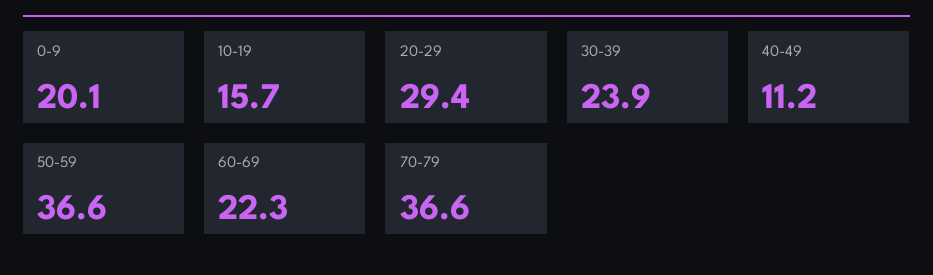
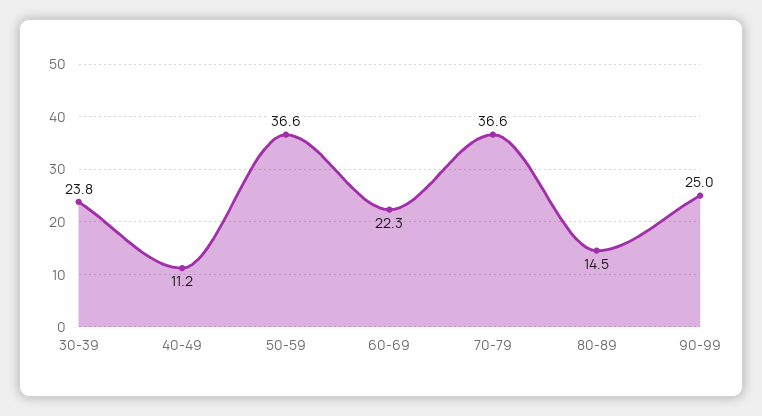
0-9: 20.1 -> none
10-19: 15.7 -> none
20-29: 29.4 -> none
30-39: 23.9 -> 23.8
80-89: none -> 14.5
90-99: none -> 25

